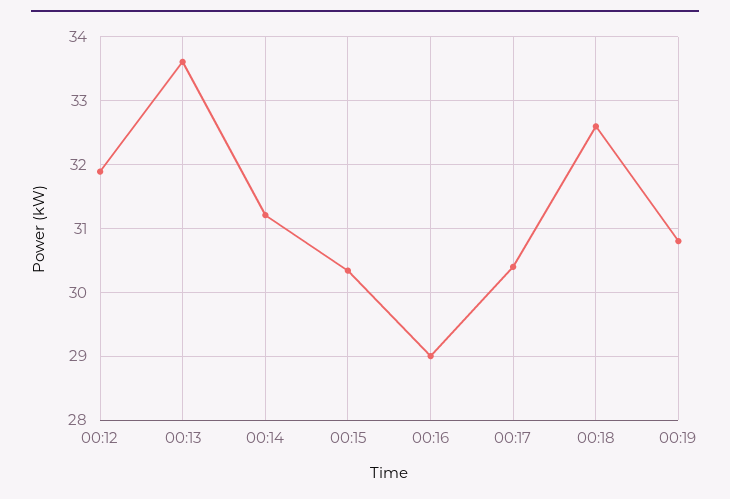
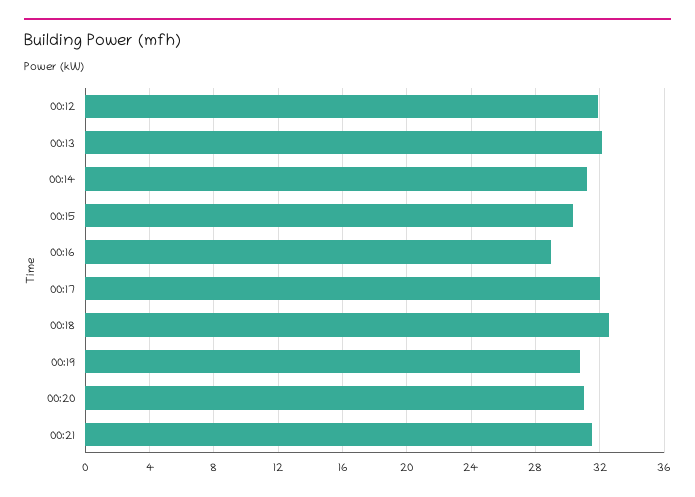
00:13: 33.6 -> 32
00:17: 30.4 -> 32
00:20: none -> 31
00:21: none -> 31.5

